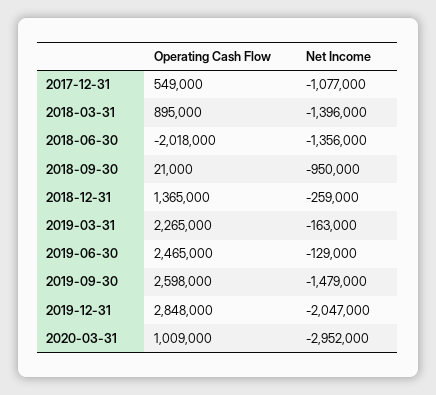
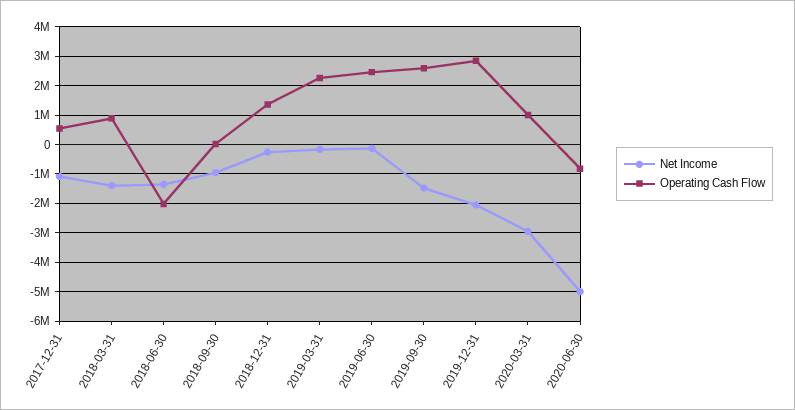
Net Income, 2020-06-30: none -> -5000000
Operating Cash Flow, 2020-06-30: none -> -750000

